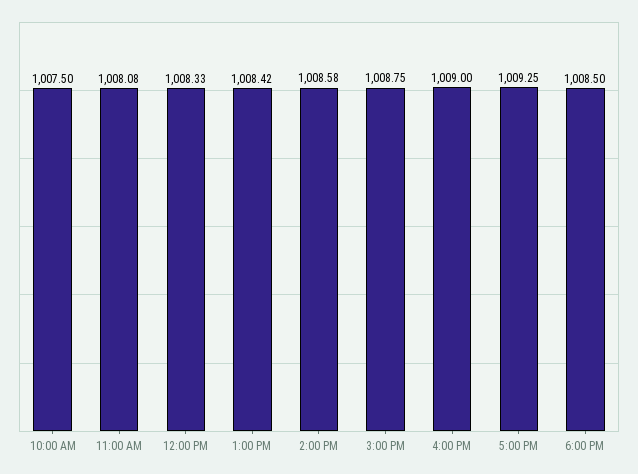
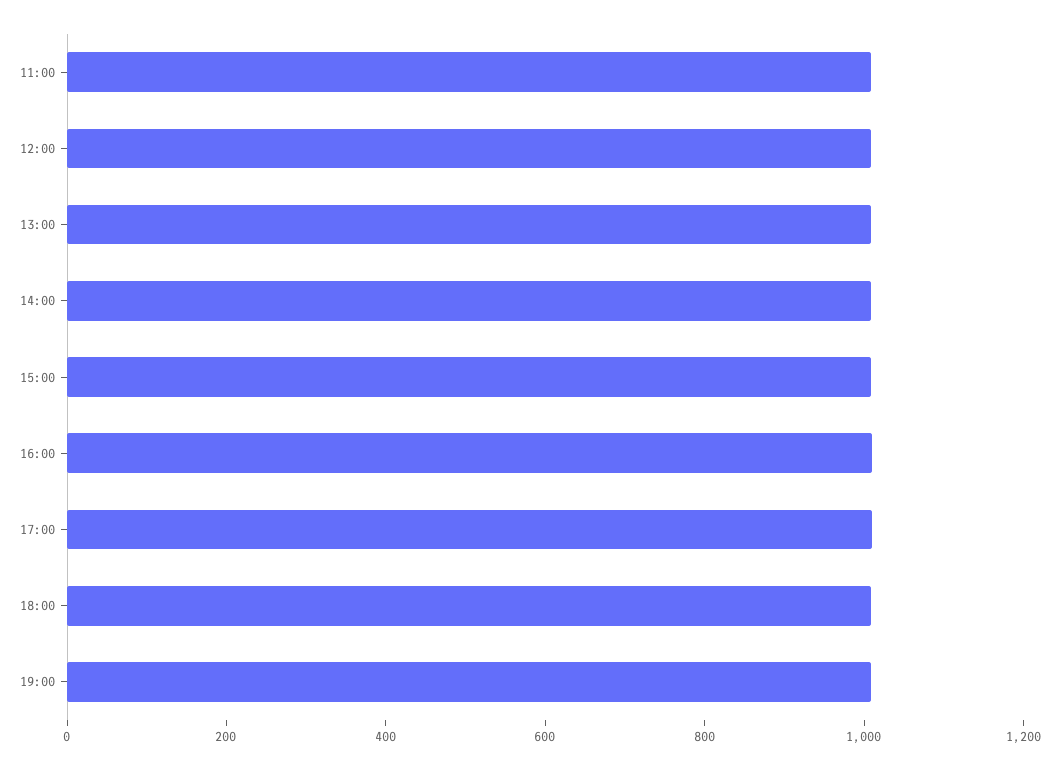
10:00 AM: 1007.5 -> none
19:00: none -> 1000

